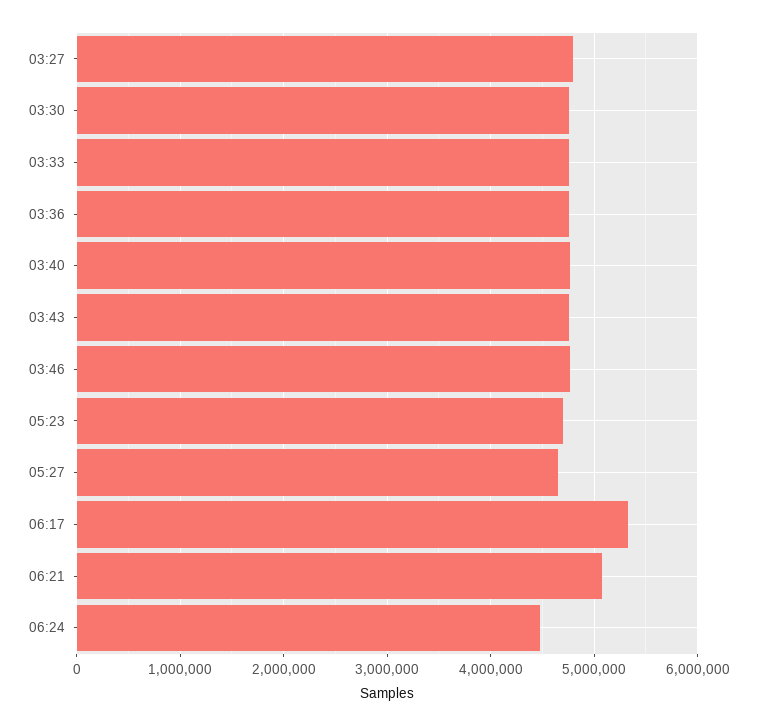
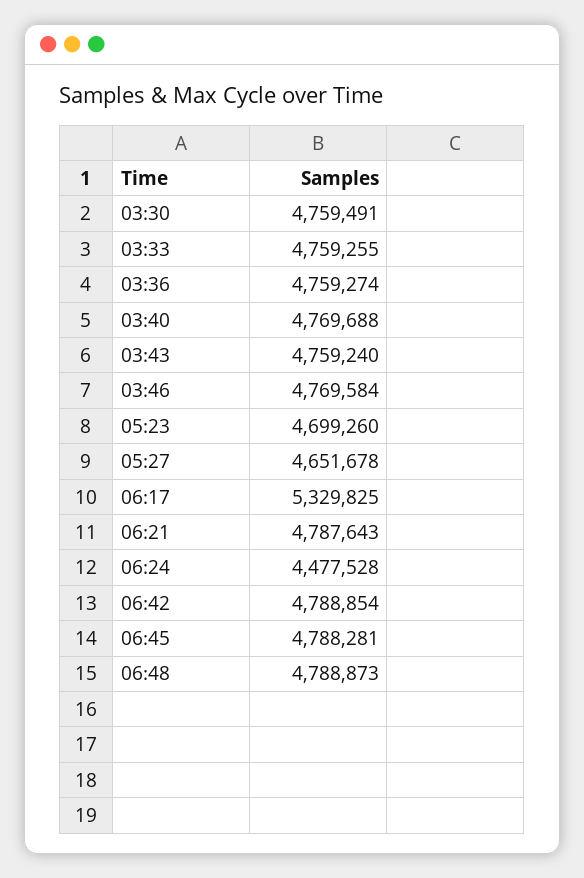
03:27: 4800000 -> none
06:21: 5100000 -> 4787643
06:42: none -> 4788854
06:45: none -> 4788281
06:48: none -> 4788873

